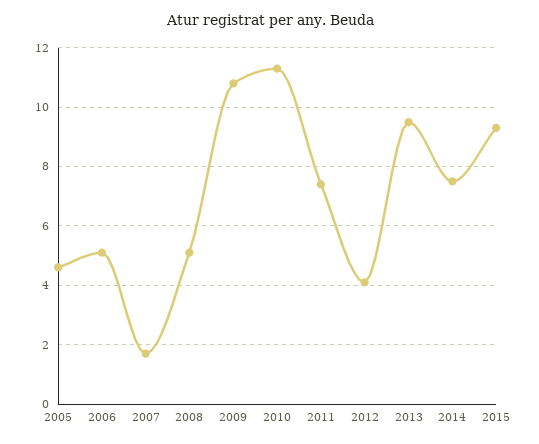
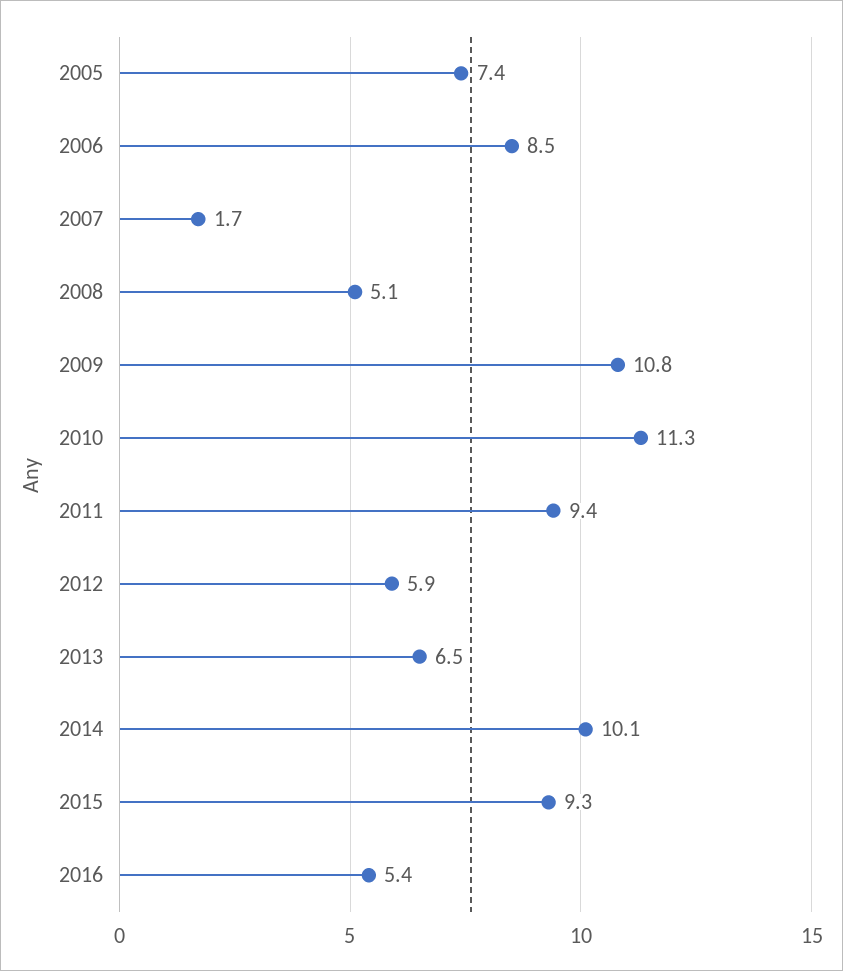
2005: 4.5 -> 7.4
2006: 5 -> 8.5
2011: 7.5 -> 9.4
2012: 4 -> 5.9
2013: 9.5 -> 6.5
2014: 7.5 -> 10.1
2016: none -> 5.4

